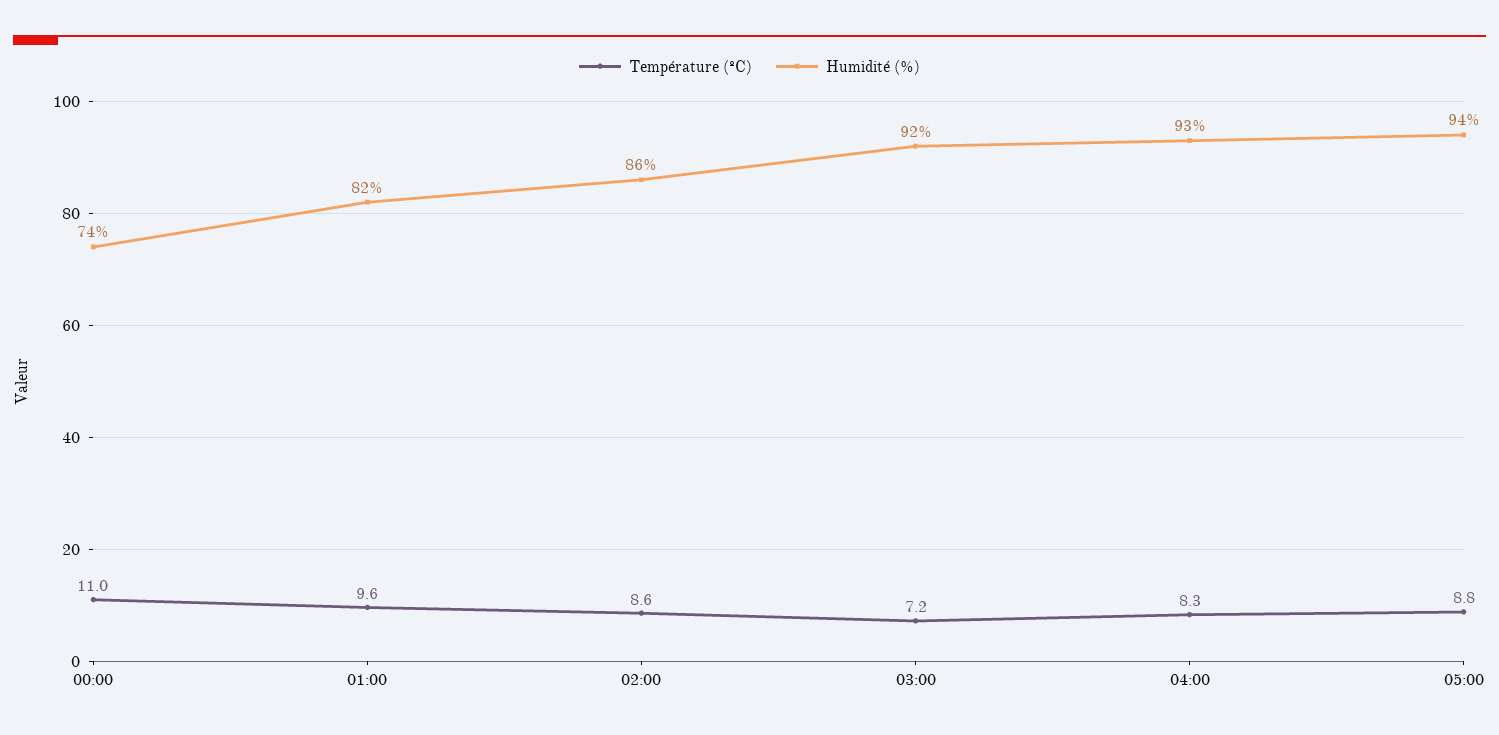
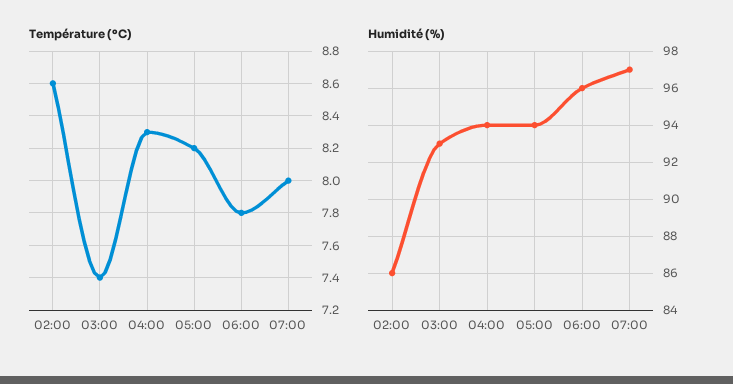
Température (ºC), 00:00: 11 -> none
Humidité (%), 00:00: 74 -> none
Température (ºC), 01:00: 9.6 -> none
Humidité (%), 01:00: 82 -> none
Température (ºC), 03:00: 7.2 -> 7.4
Humidité (%), 03:00: 92 -> 93
Humidité (%), 04:00: 93 -> 94
Température (ºC), 05:00: 8.8 -> 8.2
Température (ºC), 06:00: none -> 7.8
Température (ºC), 07:00: none -> 8
Humidité (%), 06:00: none -> 96
Humidité (%), 07:00: none -> 97

